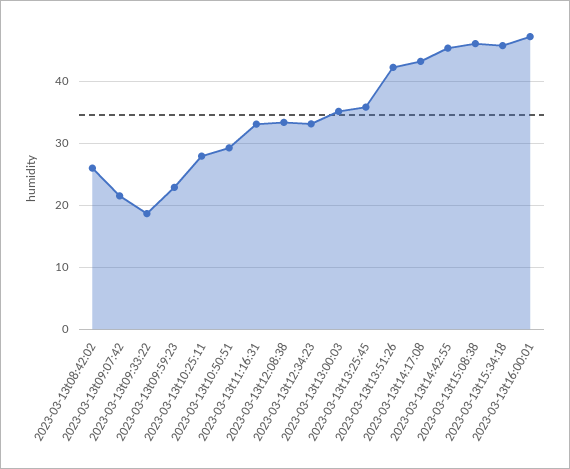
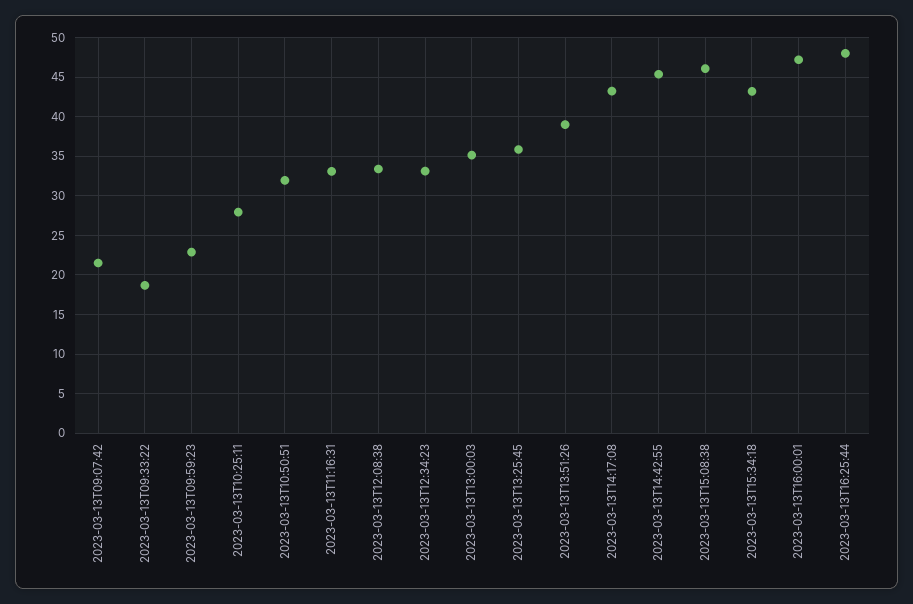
2023-03-13t08:42:02: 26 -> none
2023-03-13t10:50:51: 29 -> 32
2023-03-13t13:51:26: 42 -> 39
2023-03-13t15:34:18: 46 -> 43
2023-03-13T16:25:44: none -> 48

